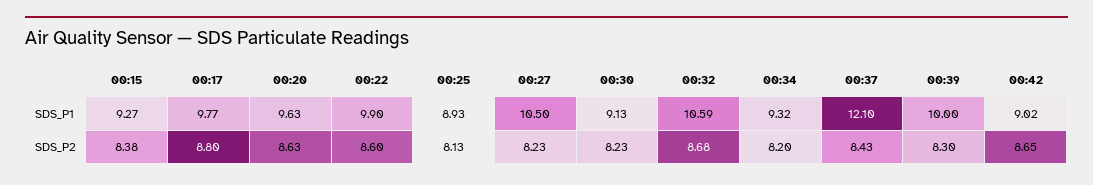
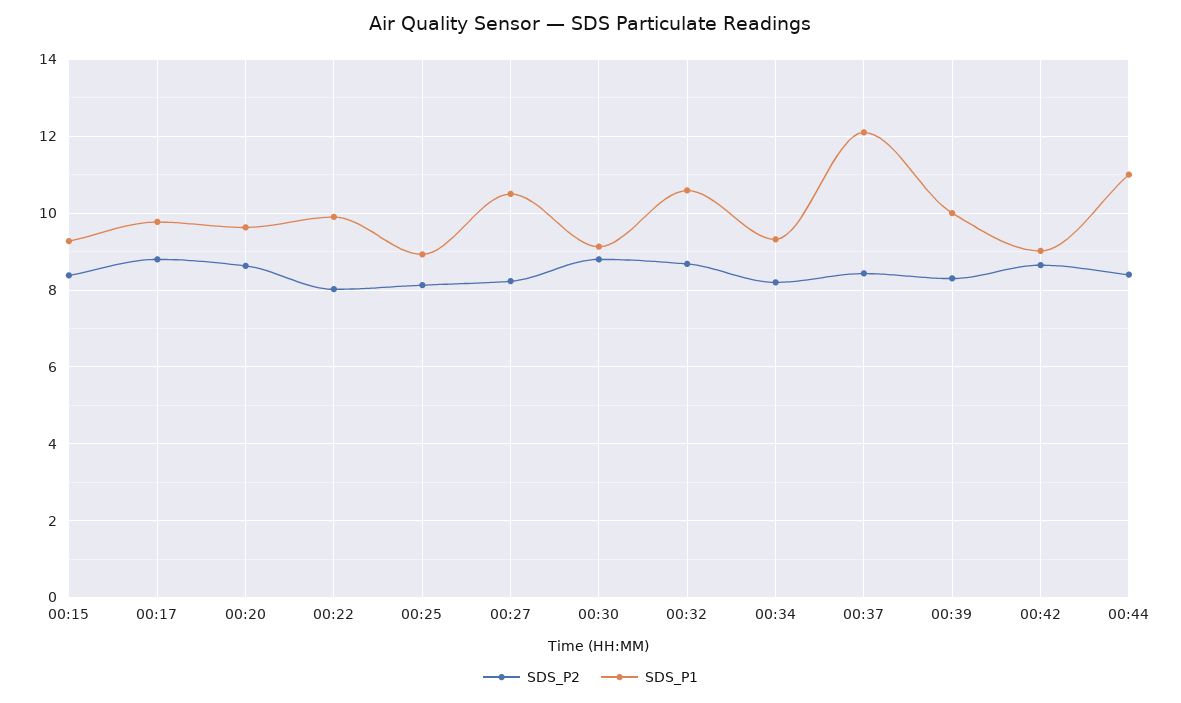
SDS_P2, 00:22: 8.6 -> 8
SDS_P2, 00:30: 8.23 -> 8.8
SDS_P2, 00:44: none -> 8.4
SDS_P1, 00:44: none -> 11

